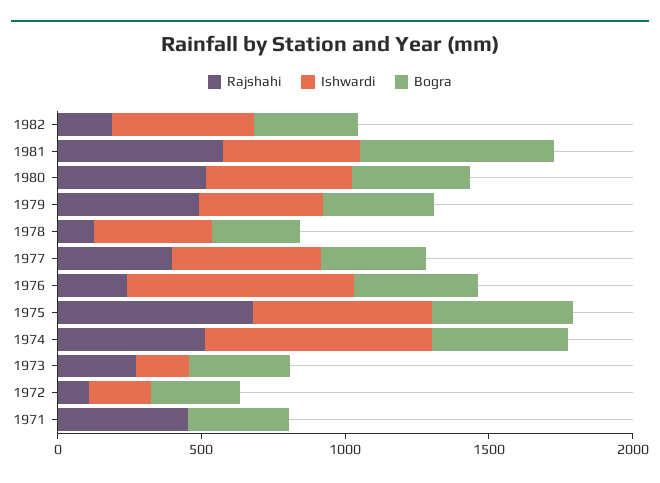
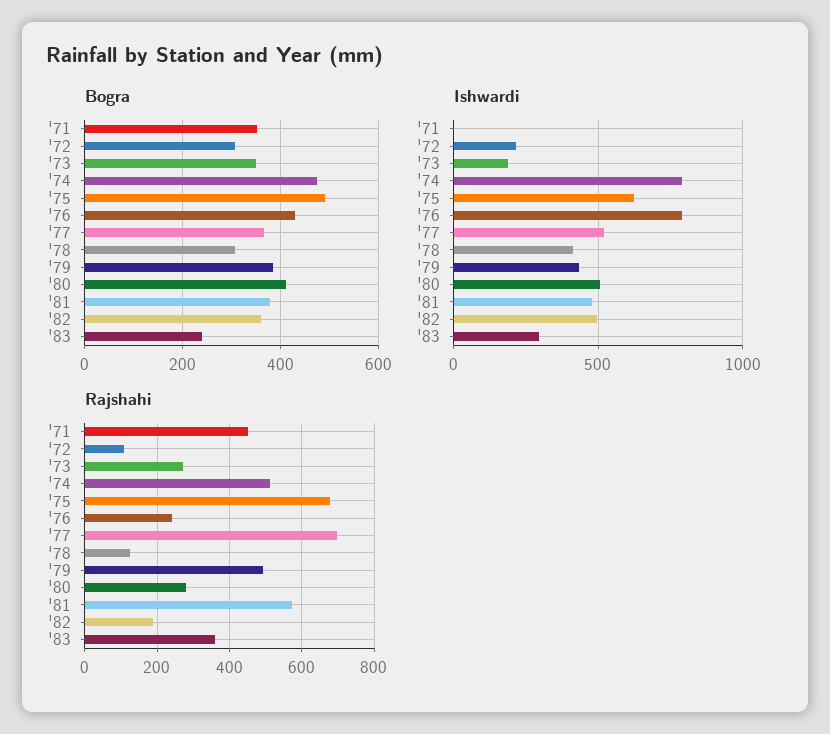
Bogra, 1981: 700 -> 380
Rajshahi, 1980: 500 -> 280
Rajshahi, 1977: 400 -> 700
Bogra, '83: none -> 240
Ishwardi, '83: none -> 300
Rajshahi, '83: none -> 360

